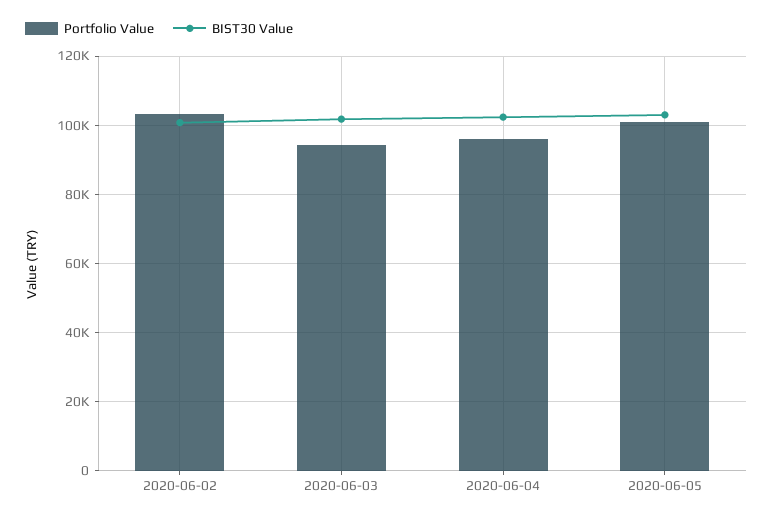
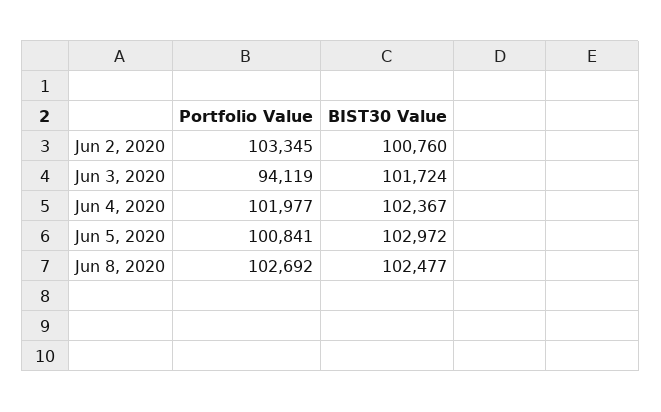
Portfolio Value, 2020-06-04: 96000 -> 101977
Portfolio Value, Jun 8, 2020: none -> 102692
BIST30 Value, Jun 8, 2020: none -> 102477

